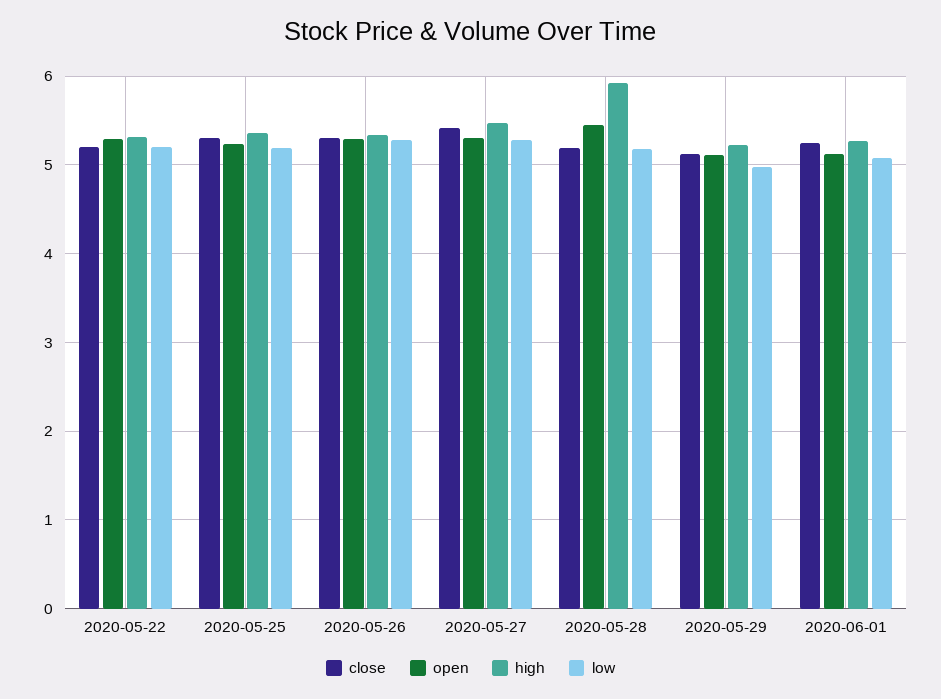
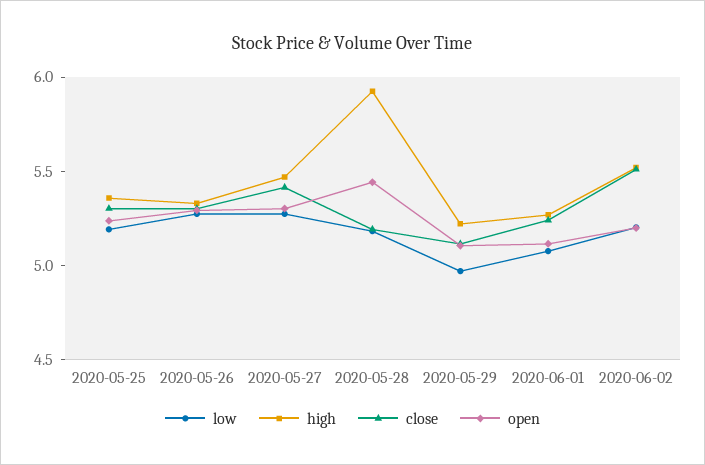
close, 2020-05-22: 5.2 -> none
open, 2020-05-22: 5.3 -> none
high, 2020-05-22: 5.3 -> none
low, 2020-05-22: 5.2 -> none
low, 2020-06-02: none -> 5.2
high, 2020-06-02: none -> 5.5
close, 2020-06-02: none -> 5.5
open, 2020-06-02: none -> 5.2

